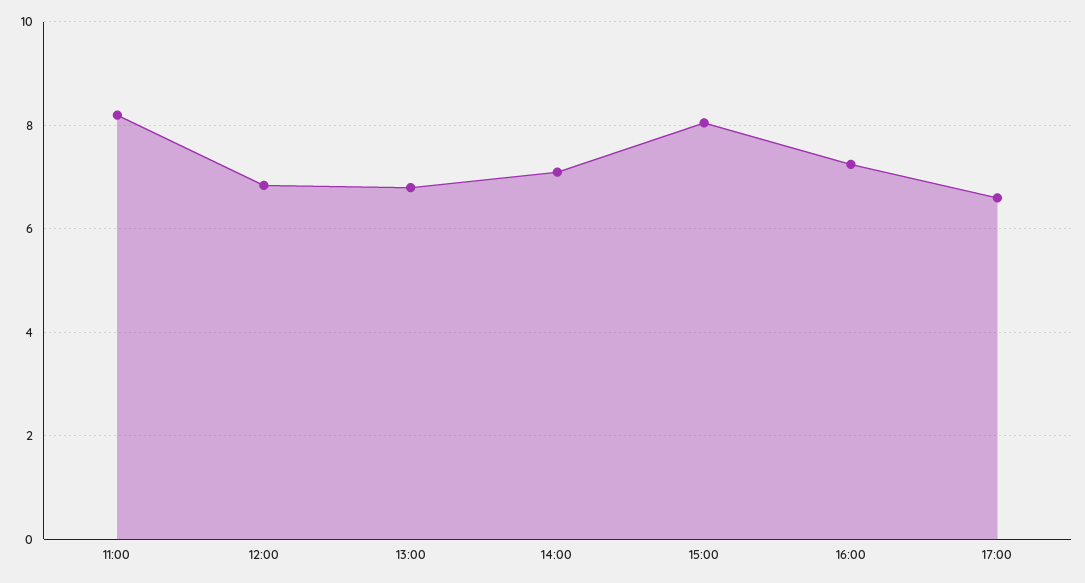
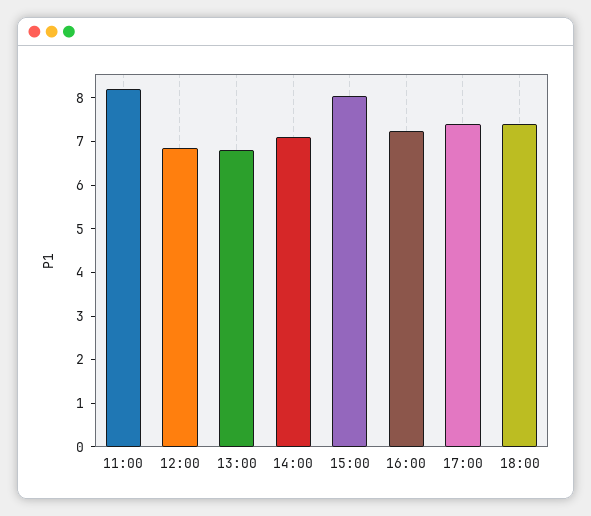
17:00: 6.6 -> 7.4
18:00: none -> 7.4

